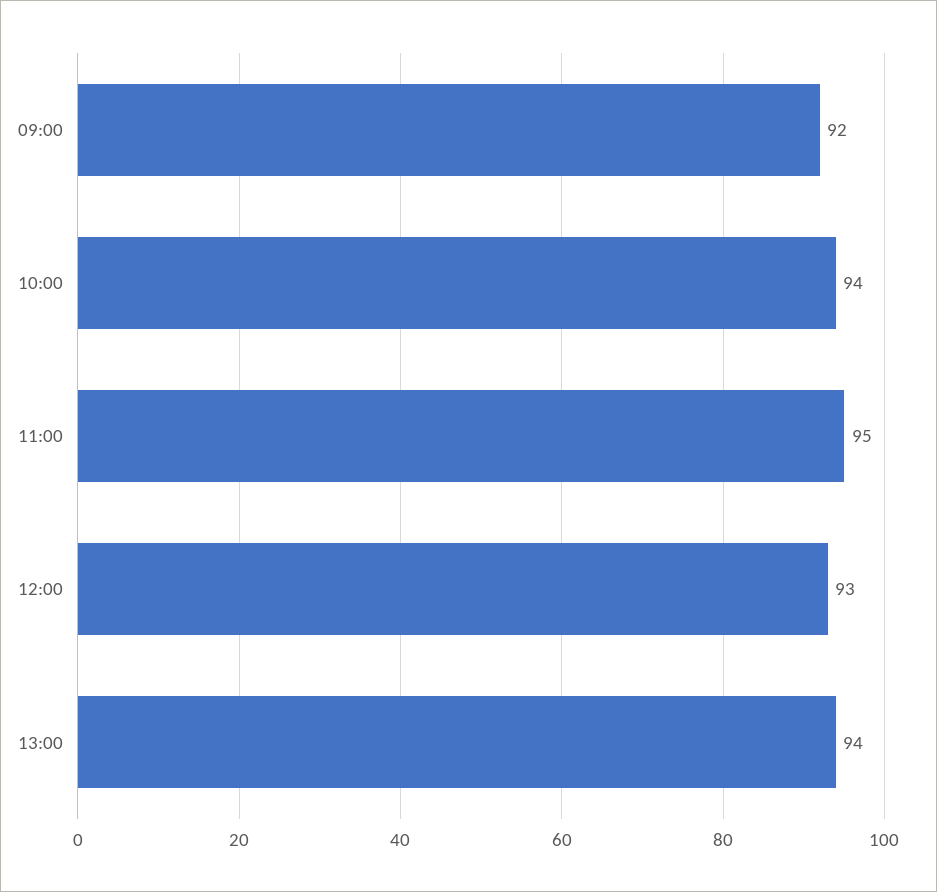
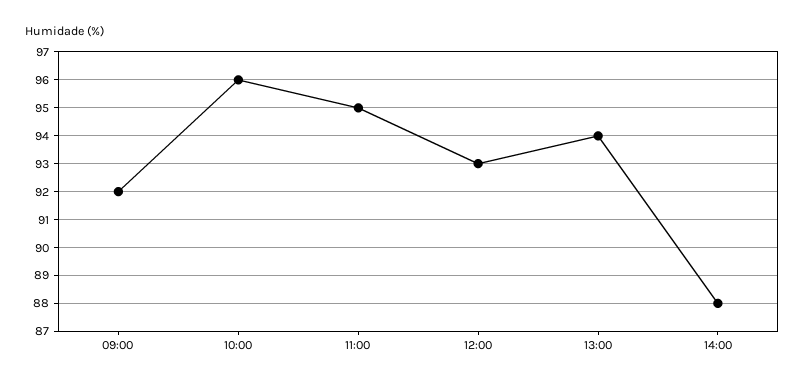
10:00: 94 -> 96
14:00: none -> 88

